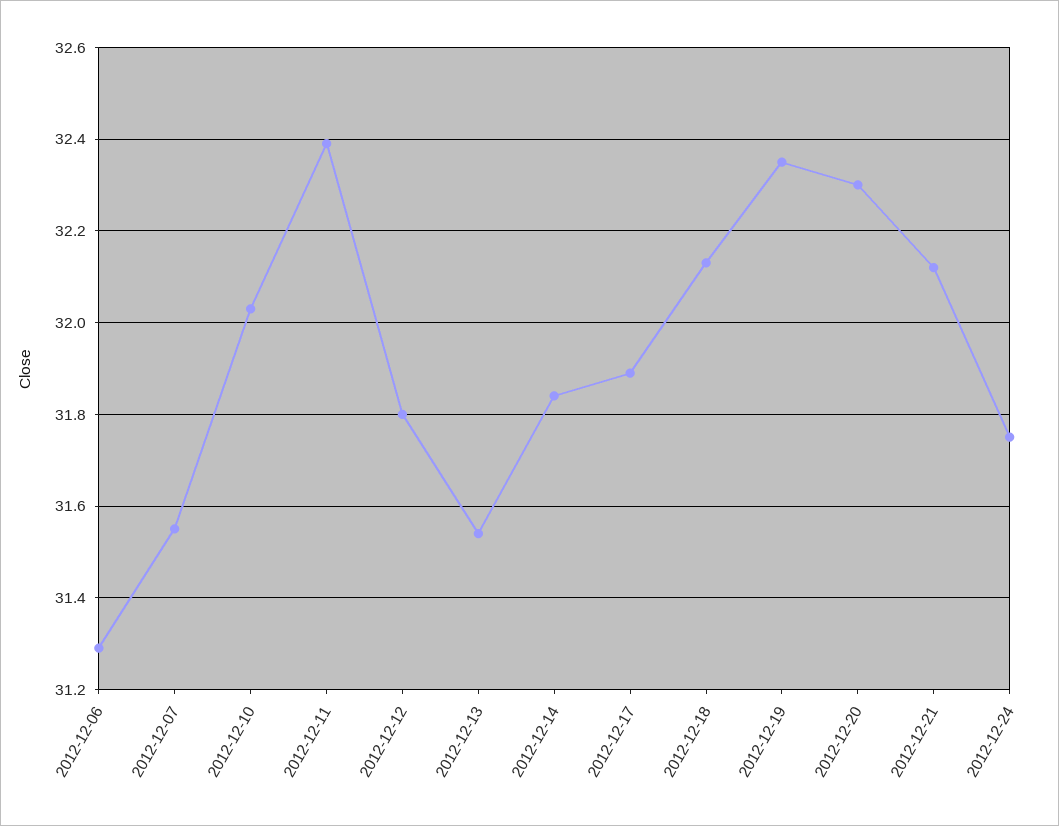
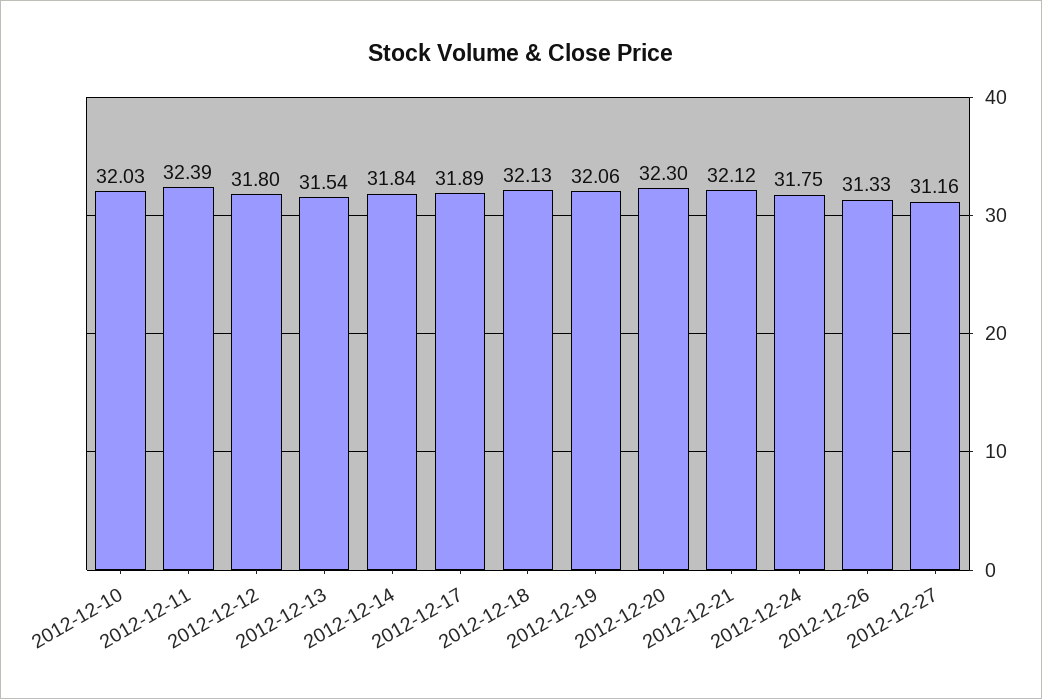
2012-12-06: 31.3 -> none
2012-12-07: 31.55 -> none
2012-12-19: 32.35 -> 32.06
2012-12-26: none -> 31.33
2012-12-27: none -> 31.16

